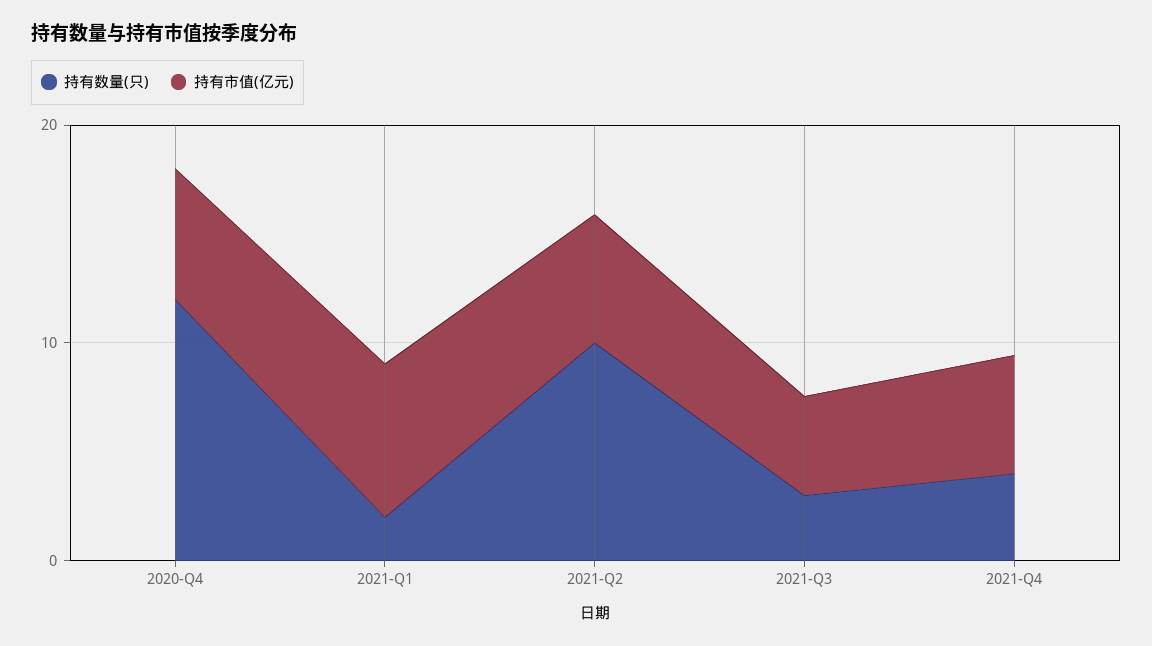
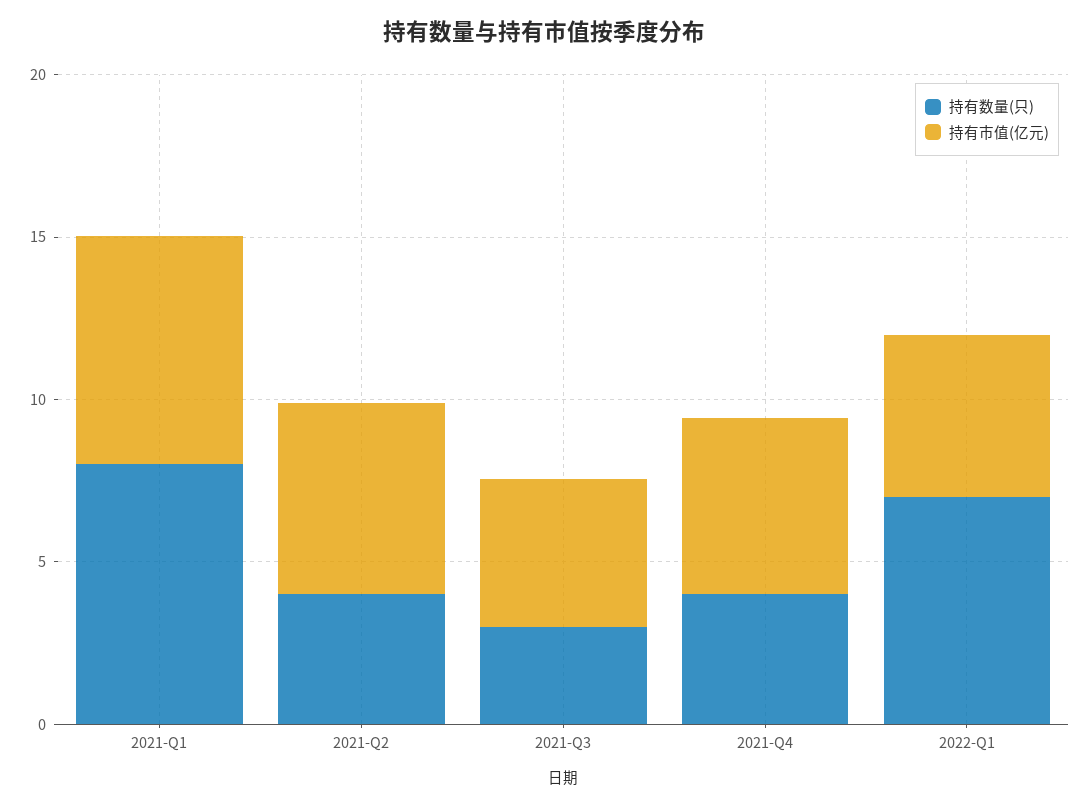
持有数量(只), 2020-Q4: 12 -> none
持有市值(亿元), 2020-Q4: 6 -> none
持有数量(只), 2021-Q1: 2 -> 8
持有数量(只), 2021-Q2: 10 -> 4
持有数量(只), 2022-Q1: none -> 7
持有市值(亿元), 2022-Q1: none -> 5

